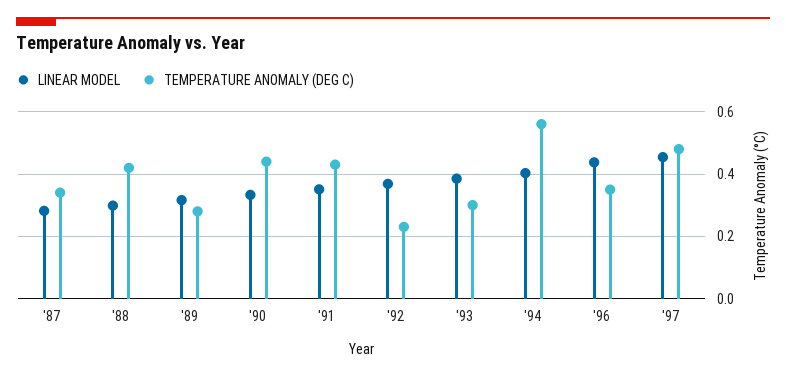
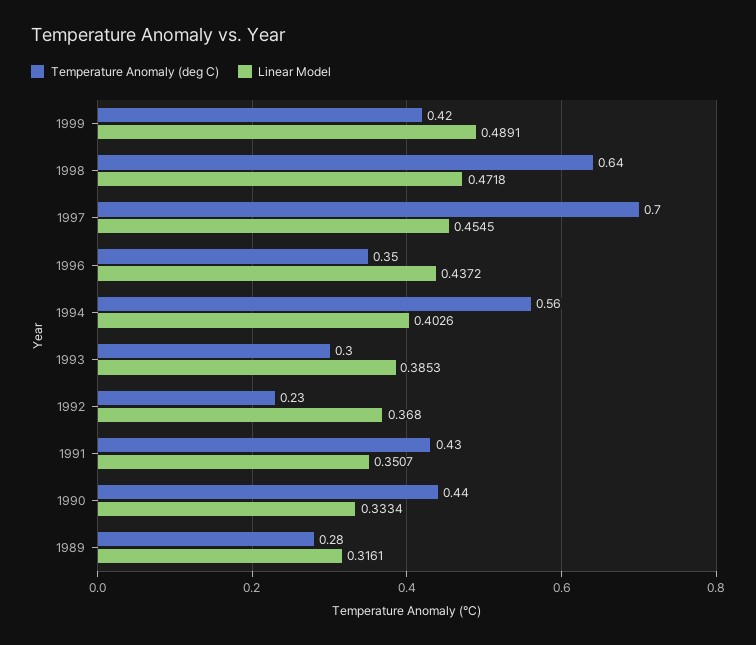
LINEAR MODEL, '87: 0.28 -> none
TEMPERATURE ANOMALY (DEG C), '87: 0.34 -> none
LINEAR MODEL, '88: 0.3 -> none
TEMPERATURE ANOMALY (DEG C), '88: 0.42 -> none
TEMPERATURE ANOMALY (DEG C), '97: 0.48 -> 0.7
TEMPERATURE ANOMALY (DEG C), 1999: none -> 0.42
LINEAR MODEL, 1999: none -> 0.4891
TEMPERATURE ANOMALY (DEG C), 1998: none -> 0.64
LINEAR MODEL, 1998: none -> 0.4718

